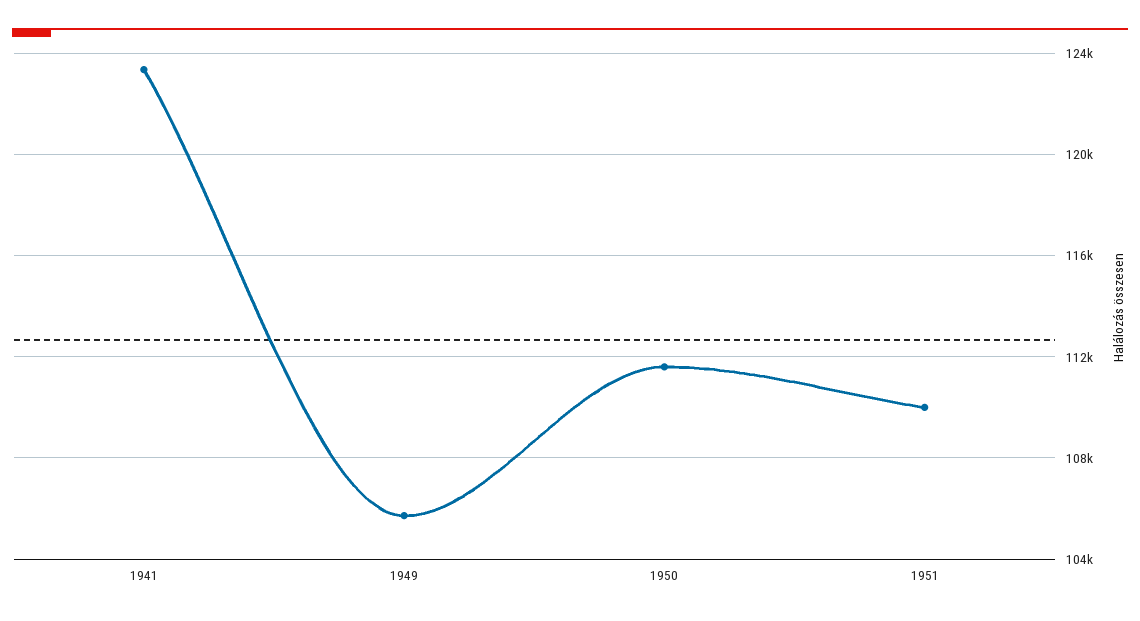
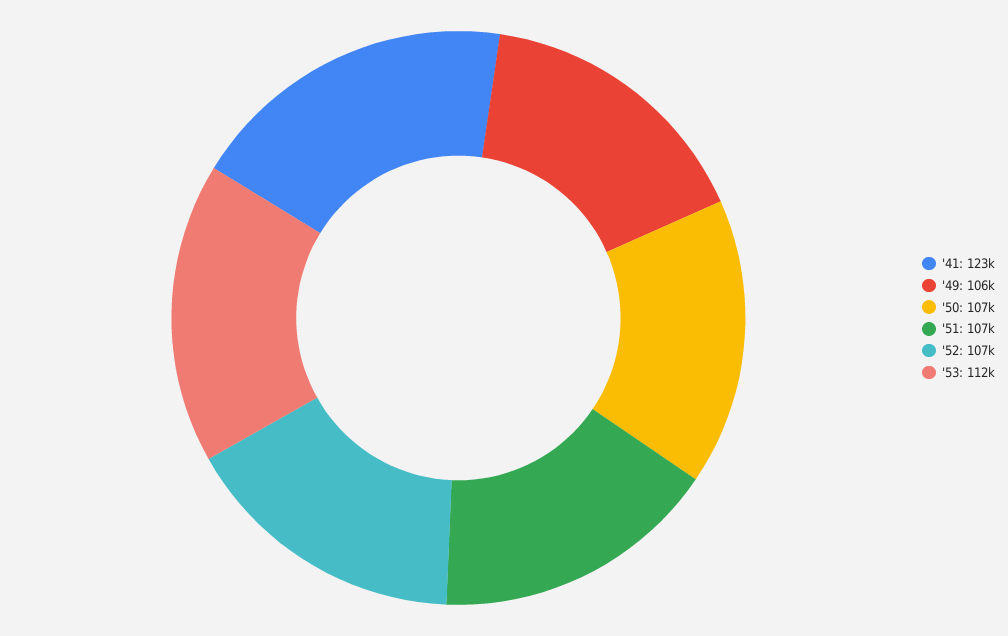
1950: 111500 -> 107000
1951: 110000 -> 107000
'52: none -> 107000
'53: none -> 112000

